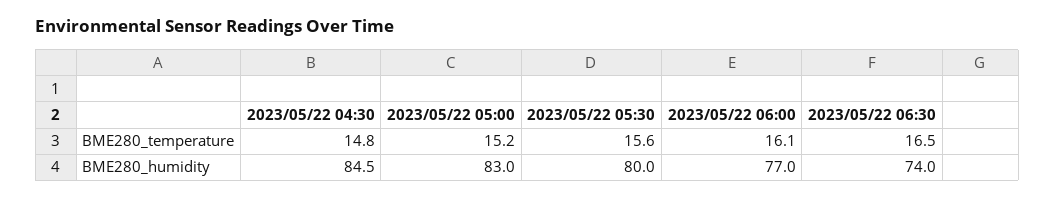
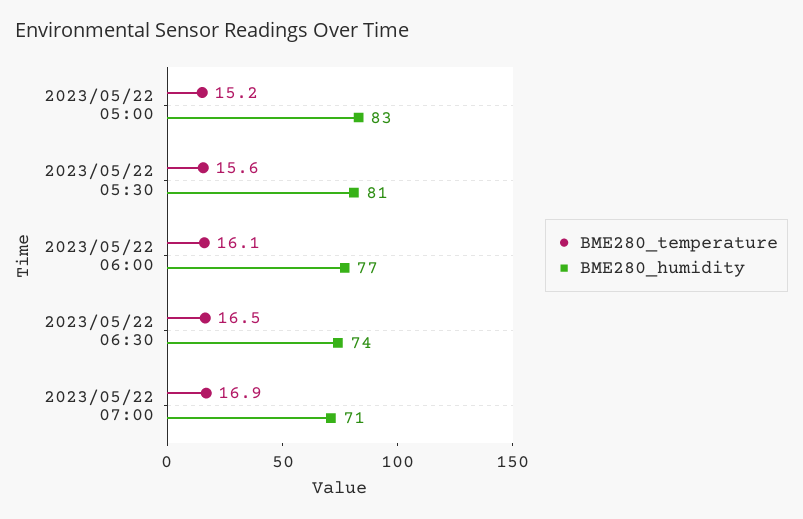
BME280_temperature, 2023/05/22 04:30: 14.8 -> none
BME280_humidity, 2023/05/22 04:30: 84.5 -> none
BME280_humidity, 2023/05/22 05:30: 80 -> 81
BME280_temperature, 2023/05/22 07:00: none -> 16.9
BME280_humidity, 2023/05/22 07:00: none -> 71

